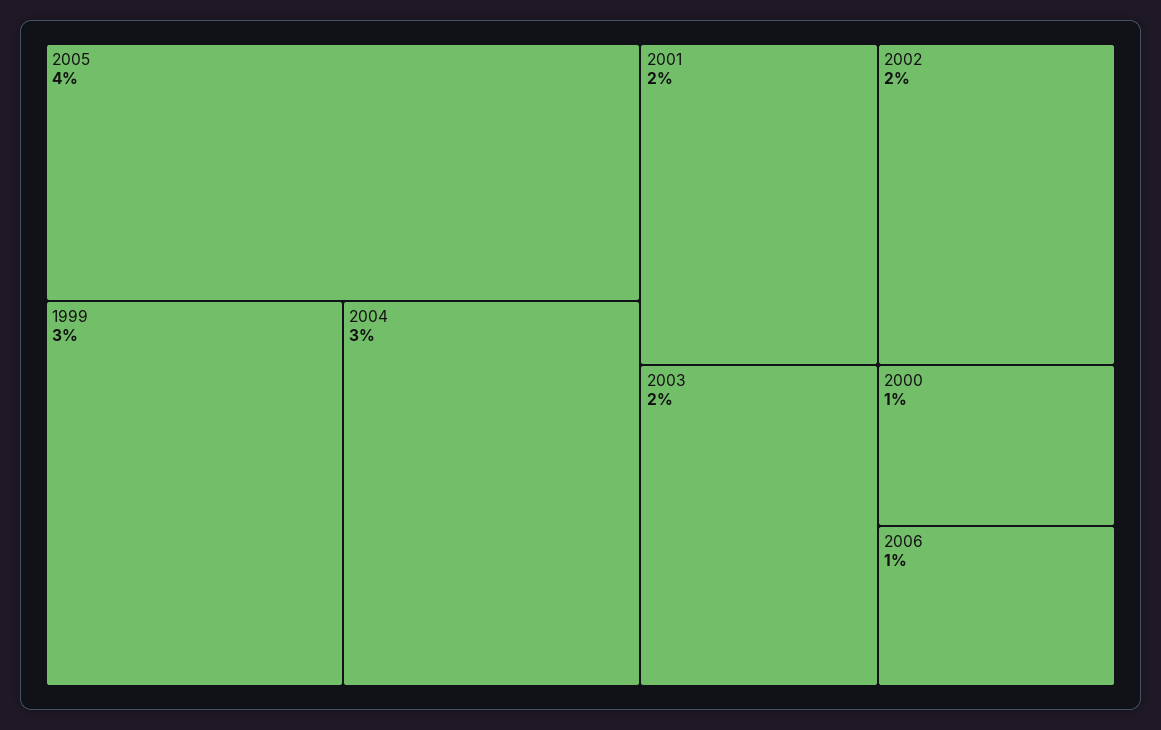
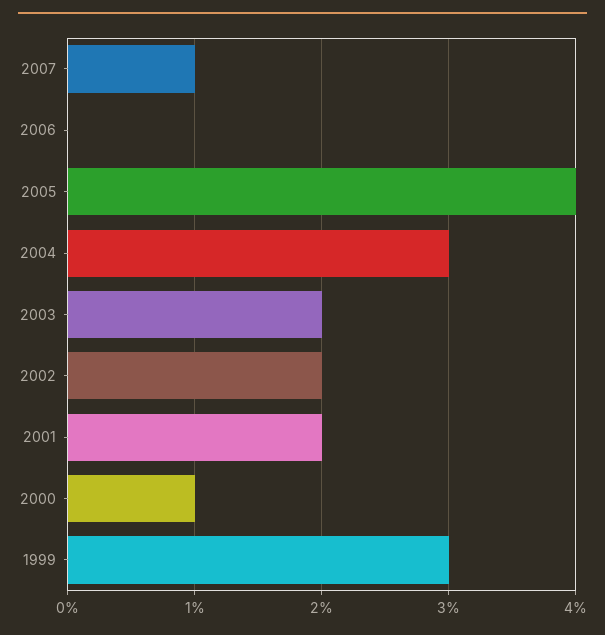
2006: 1 -> 0
2007: none -> 1

